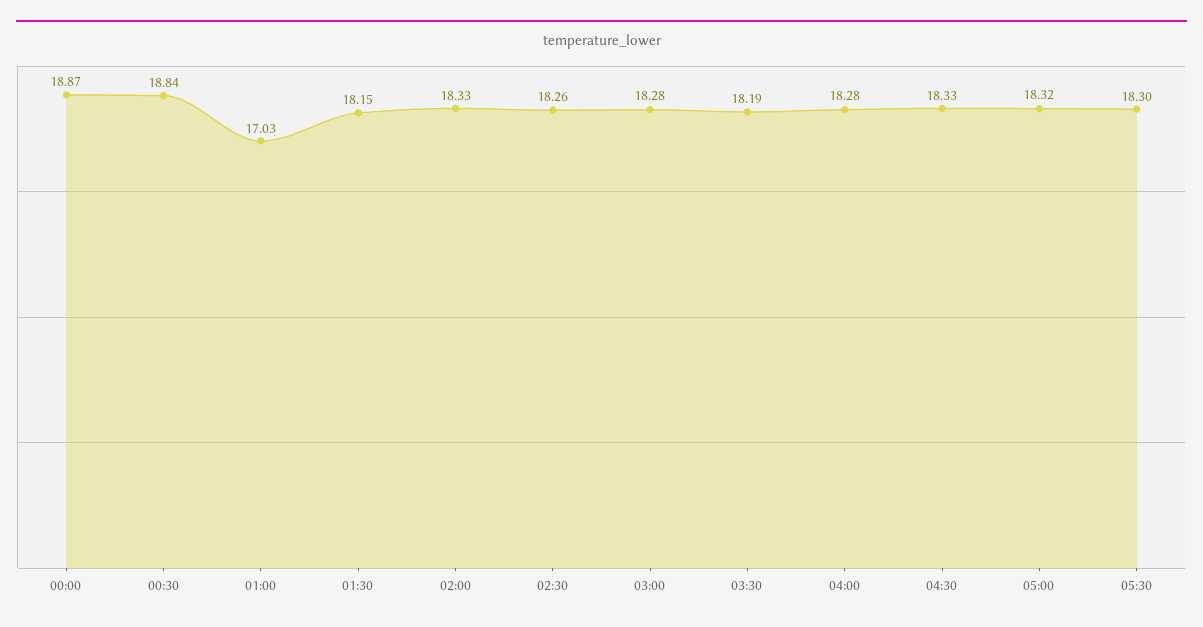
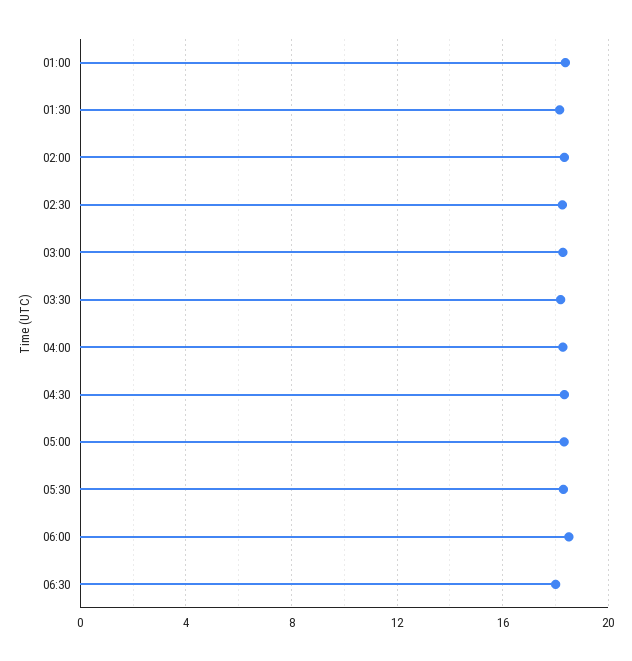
00:00: 18.87 -> none
00:30: 18.84 -> none
01:00: 17.03 -> 18.5
06:00: none -> 18.5
06:30: none -> 18

